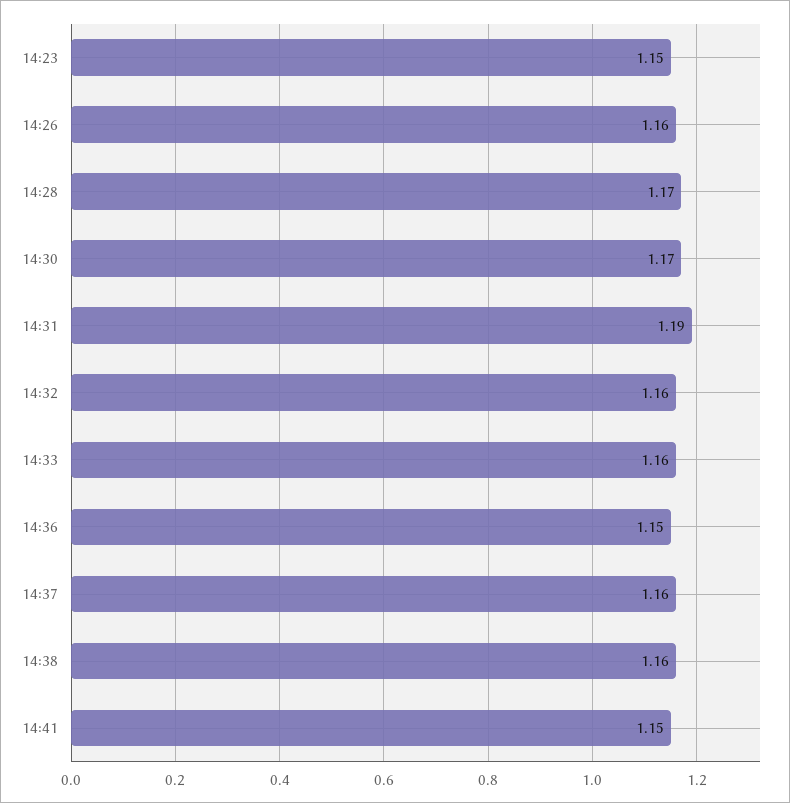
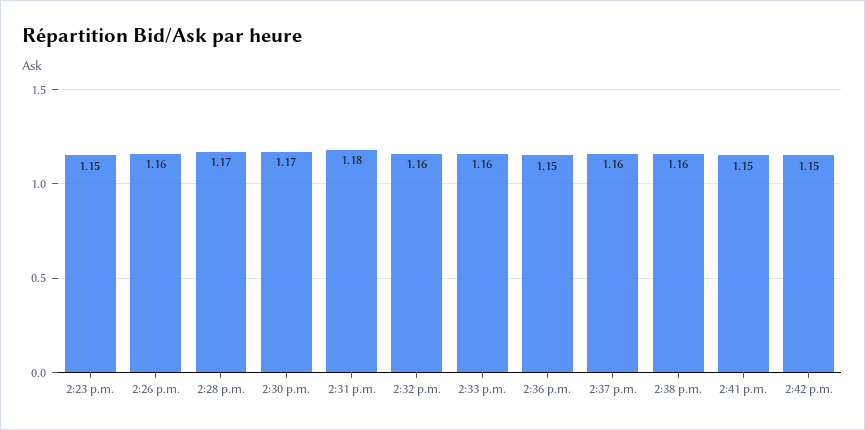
14:31: 1.19 -> 1.18
2:42 p.m.: none -> 1.15

